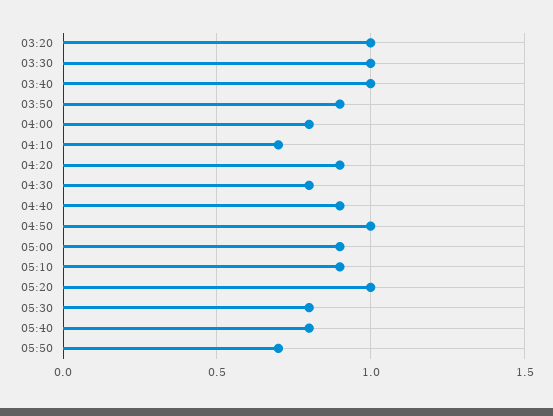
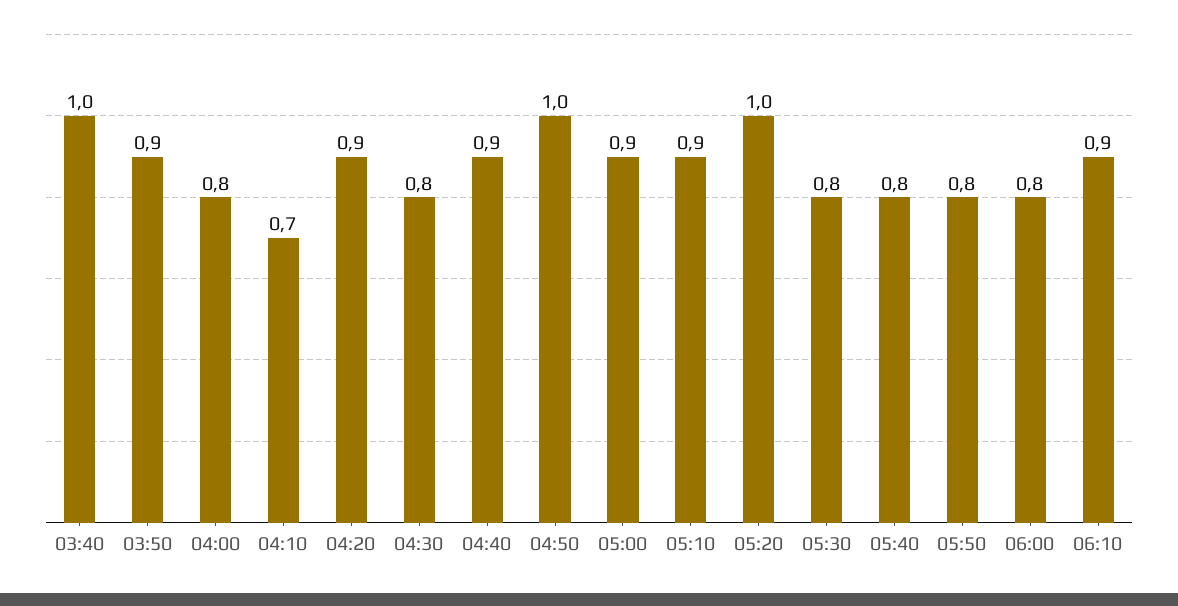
03:20: 1 -> none
03:30: 1 -> none
05:50: 0.7 -> 0.8
06:00: none -> 0.8
06:10: none -> 0.9

